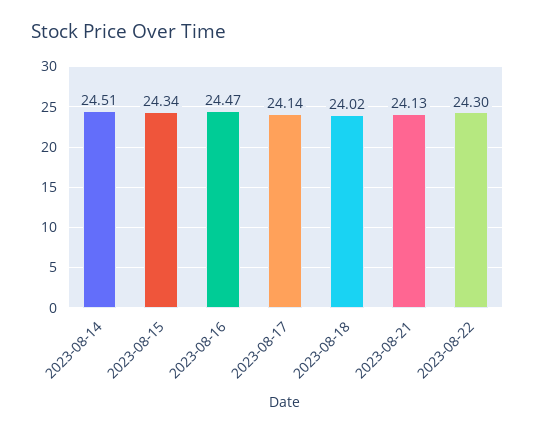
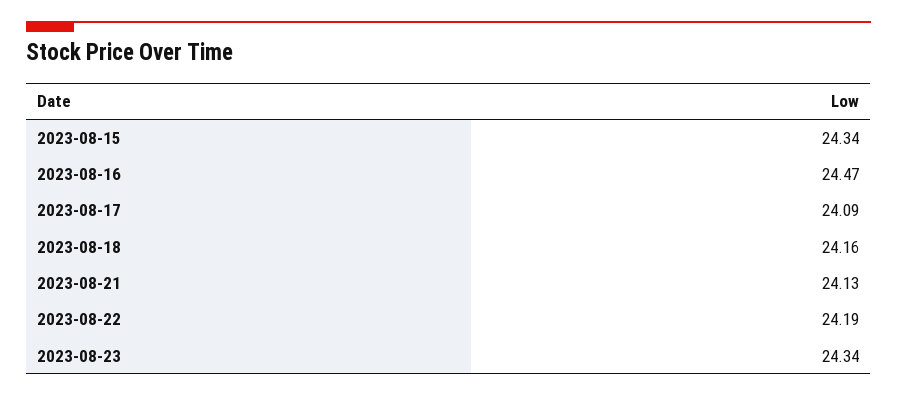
2023-08-14: 24.51 -> none
2023-08-17: 24.14 -> 24.09
2023-08-18: 24.02 -> 24.16
2023-08-22: 24.3 -> 24.19
2023-08-23: none -> 24.34

